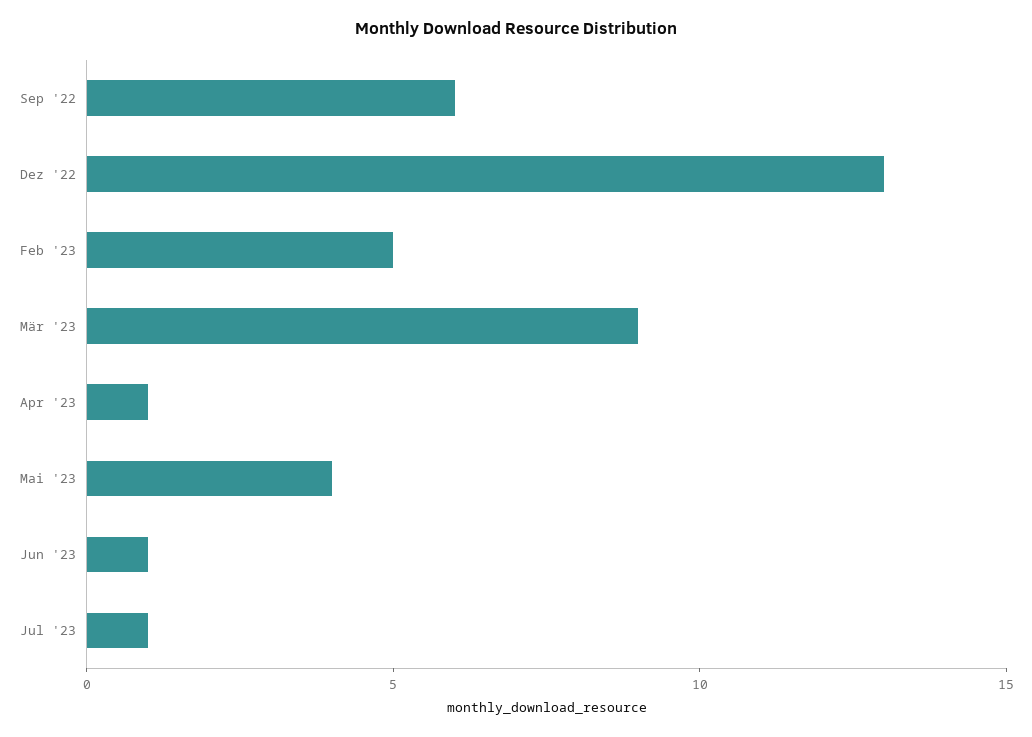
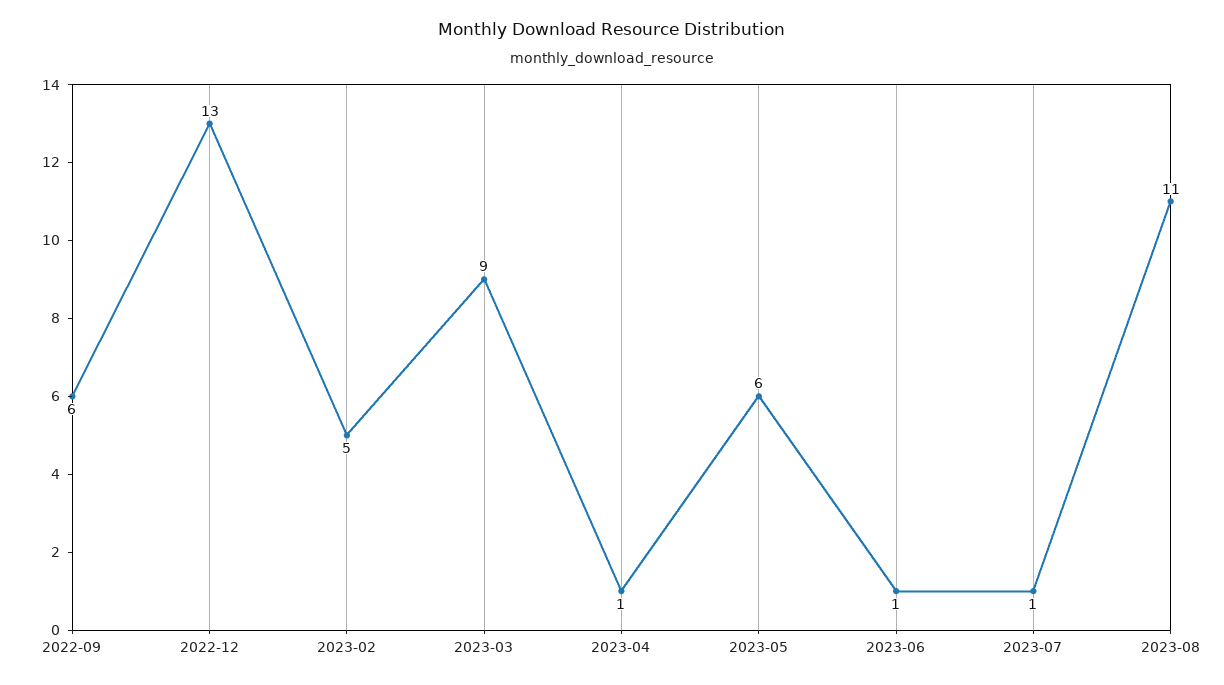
Mai '23: 4 -> 6
2023-08: none -> 11

